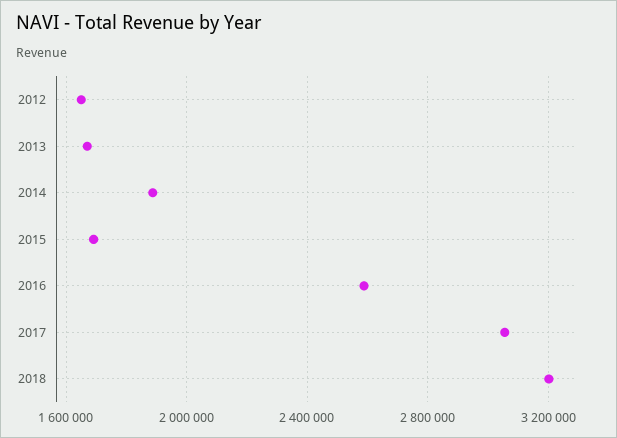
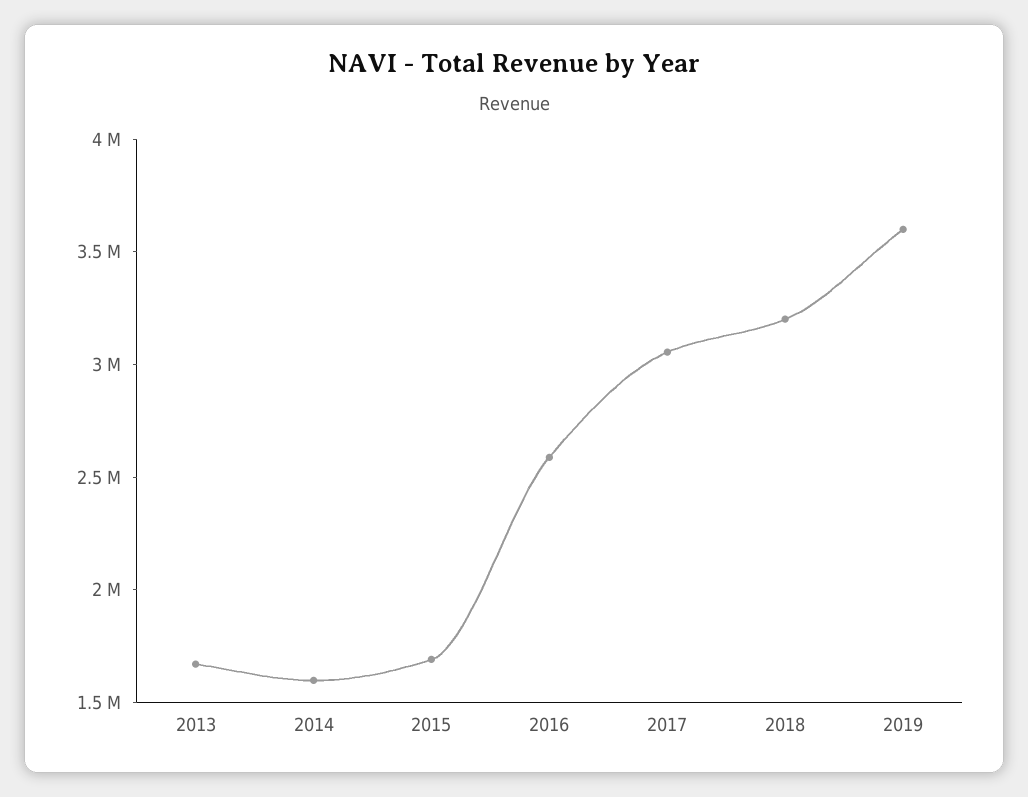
2012: 1650000 -> none
2014: 1900000 -> 1600000
2019: none -> 3600000

